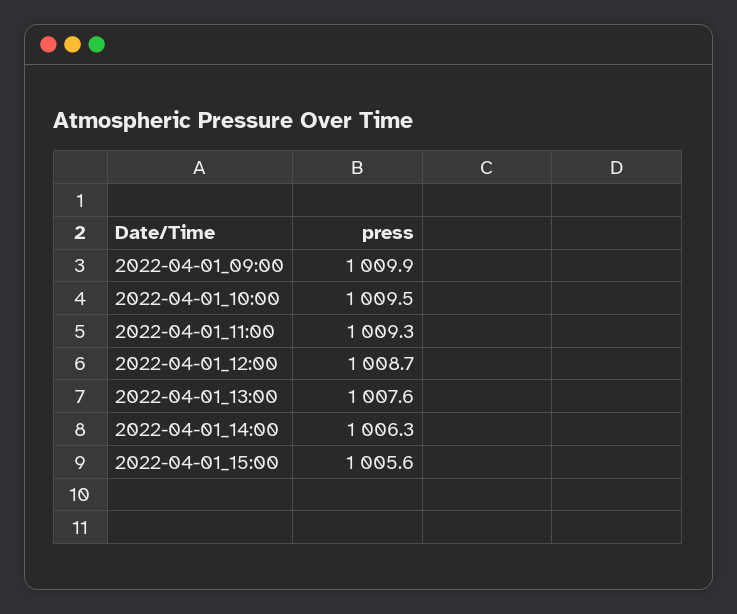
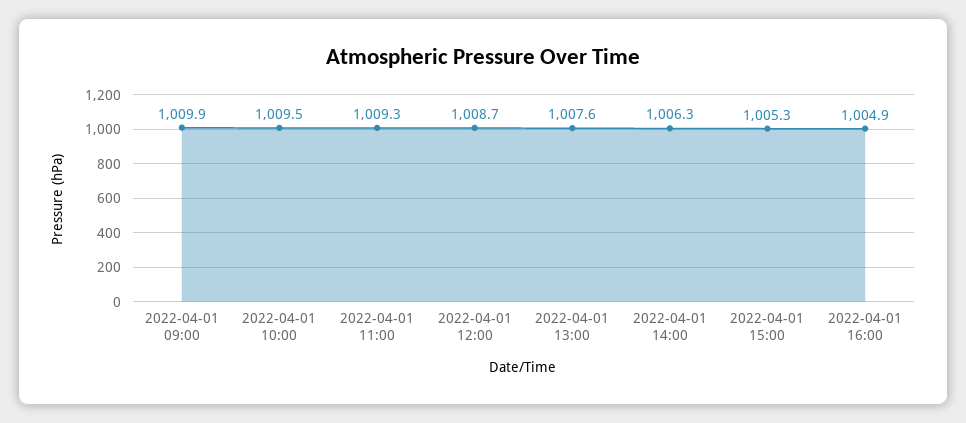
2022-04-01_15:00: 1005.6 -> 1005.3
2022-04-01 16:00: none -> 1004.9

